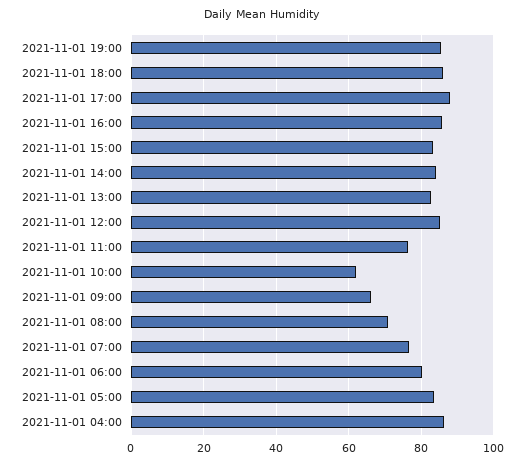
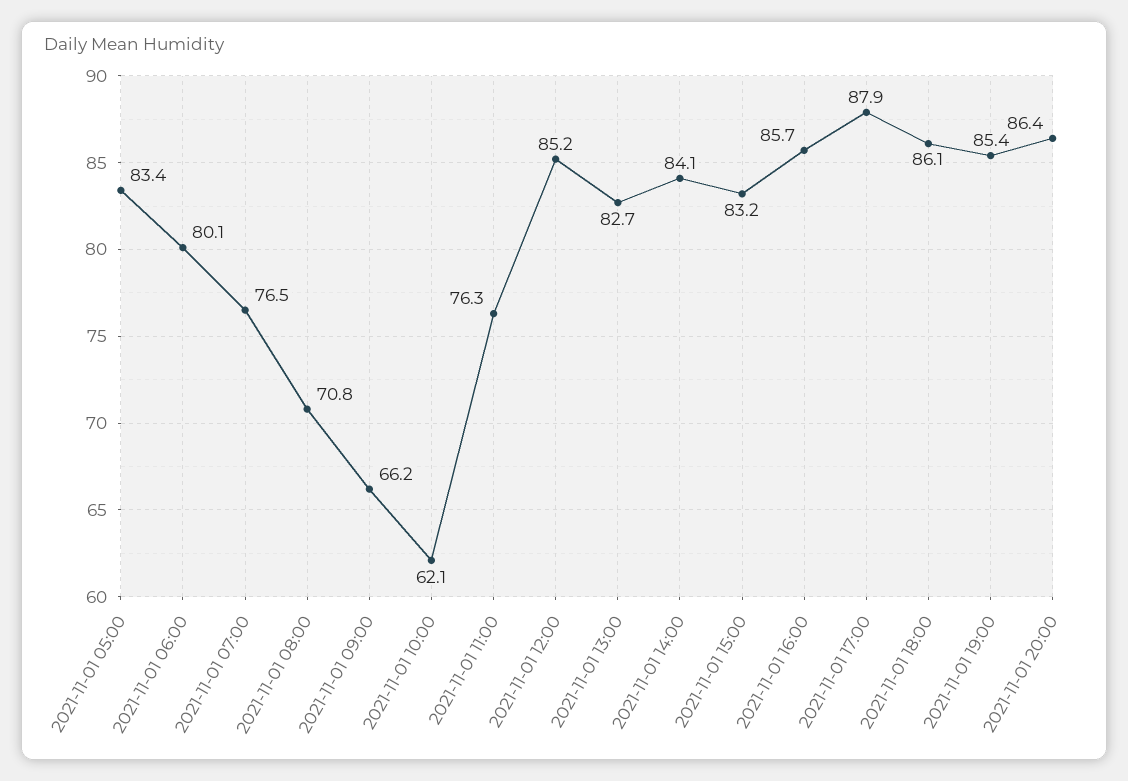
2021-11-01 04:00: 86 -> none
2021-11-01 20:00: none -> 86.4

